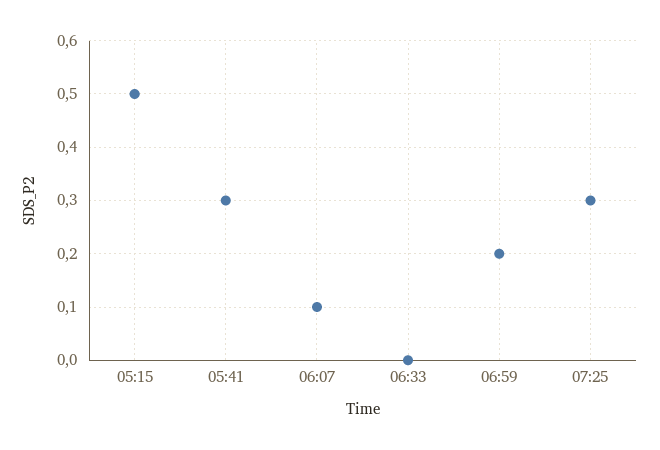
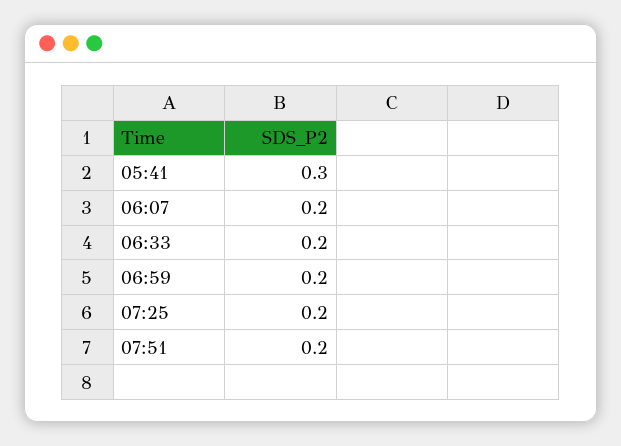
05:15: 0.5 -> none
06:07: 0.1 -> 0.2
06:33: 0 -> 0.2
07:25: 0.3 -> 0.2
07:51: none -> 0.2

